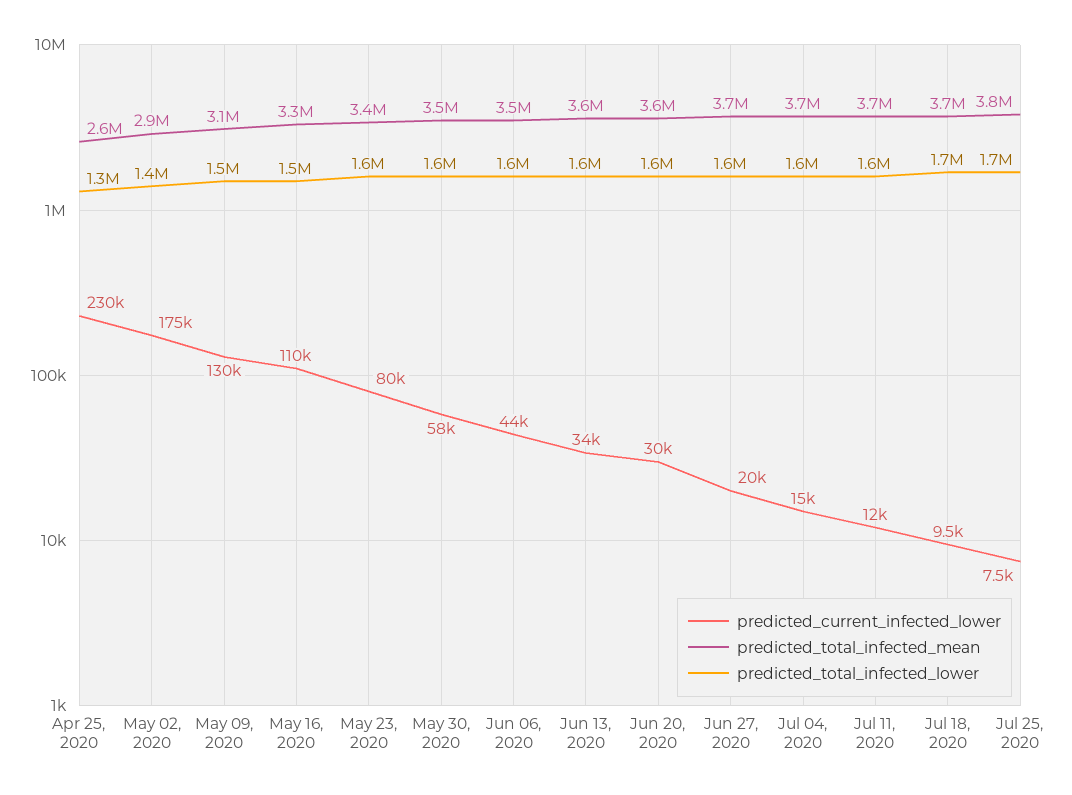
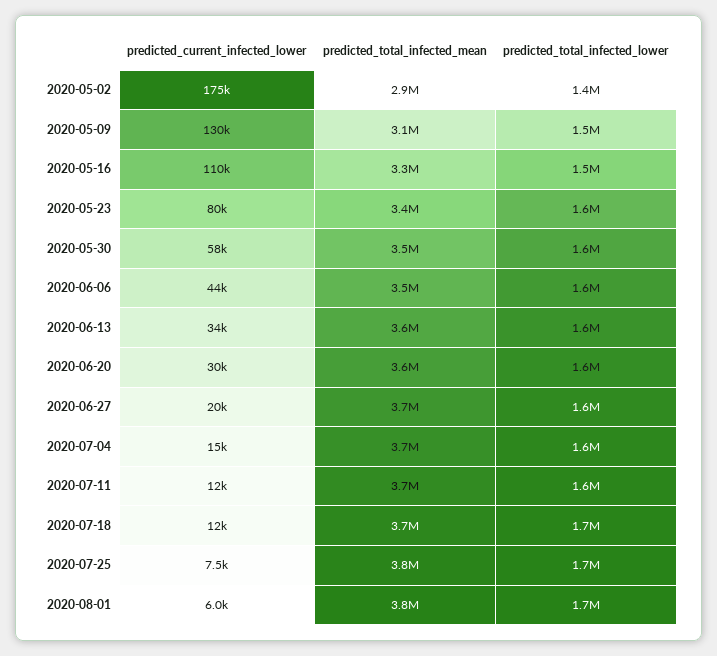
predicted_current_infected_lower, Apr 25, 2020: 230000 -> none
predicted_total_infected_mean, Apr 25, 2020: 2600000 -> none
predicted_total_infected_lower, Apr 25, 2020: 1300000 -> none
predicted_current_infected_lower, Jul 18, 2020: 9500 -> 12000
predicted_current_infected_lower, 2020-08-01: none -> 6000
predicted_total_infected_mean, 2020-08-01: none -> 3800000
predicted_total_infected_lower, 2020-08-01: none -> 1700000

